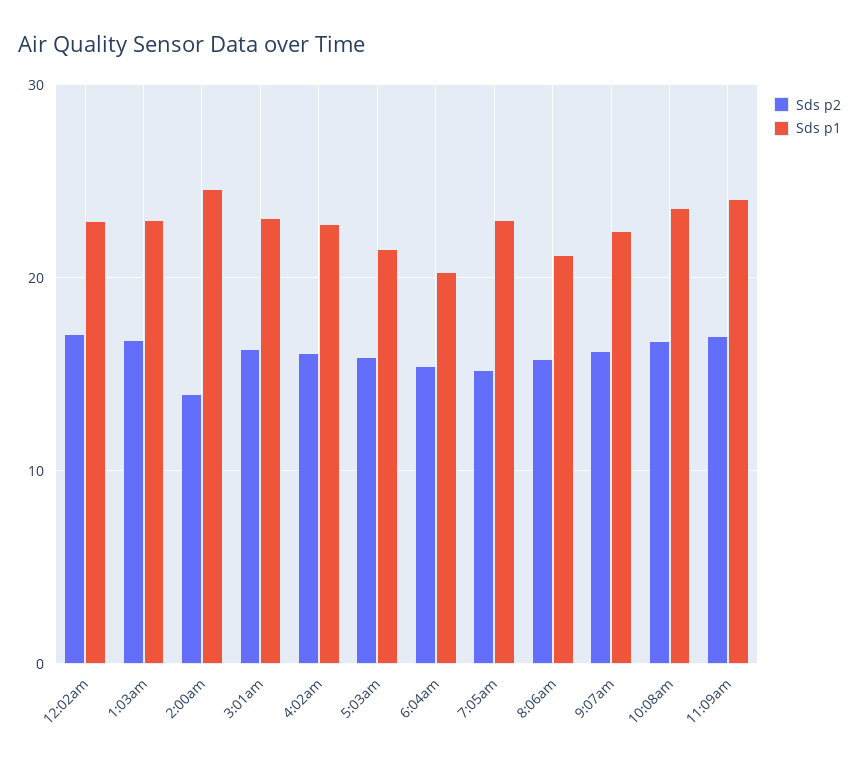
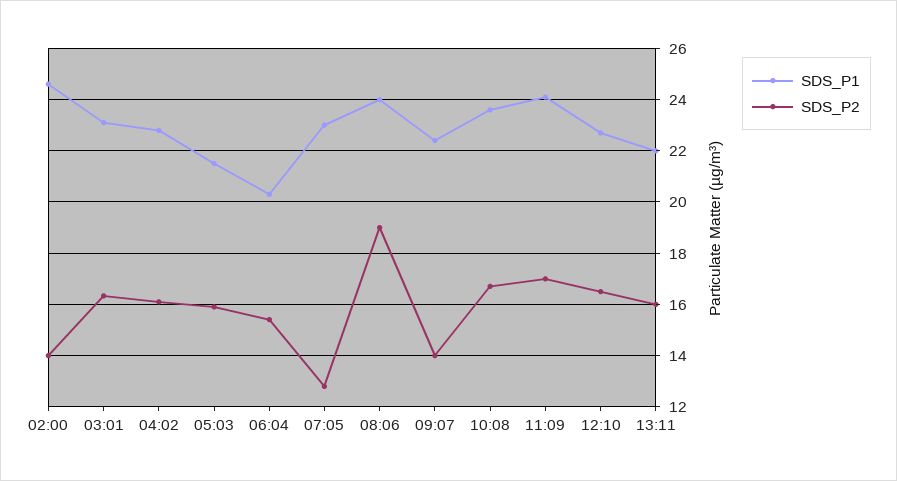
Sds p2, 12:02am: 17 -> none
Sds p1, 12:02am: 23 -> none
Sds p2, 1:03am: 17 -> none
Sds p1, 1:03am: 23 -> none
Sds p2, 7:05am: 15 -> 12.75
Sds p2, 8:06am: 16 -> 19
Sds p1, 8:06am: 21 -> 24
Sds p2, 9:07am: 16 -> 14
Sds p1, 12:10: none -> 22.75
Sds p2, 12:10: none -> 16.5
Sds p1, 13:11: none -> 22
Sds p2, 13:11: none -> 16

